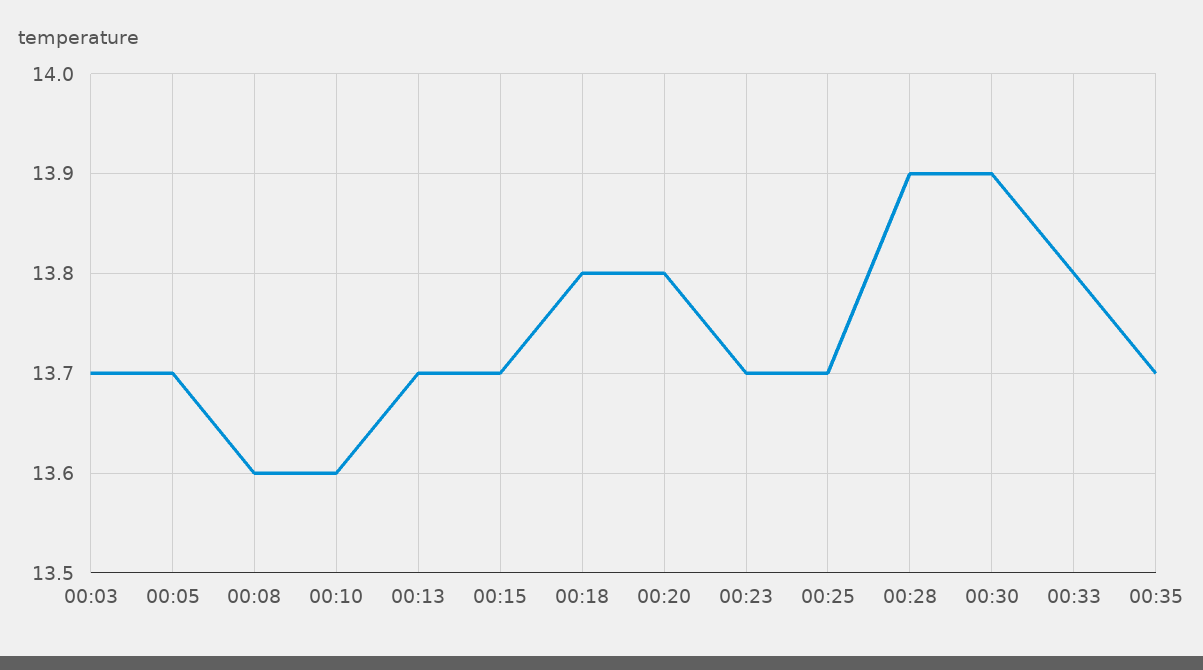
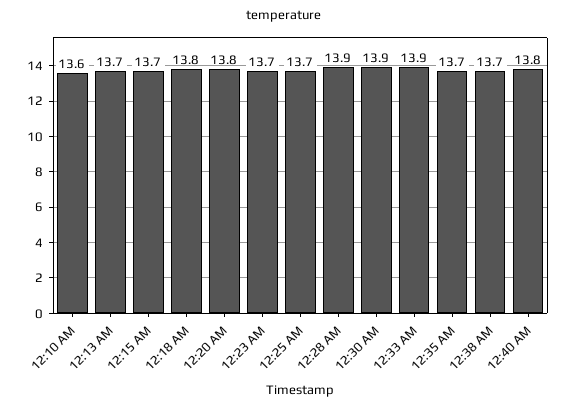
00:03: 13.7 -> none
00:05: 13.7 -> none
00:08: 13.6 -> none
00:33: 13.8 -> 13.9
12:38 AM: none -> 13.7
12:40 AM: none -> 13.8

